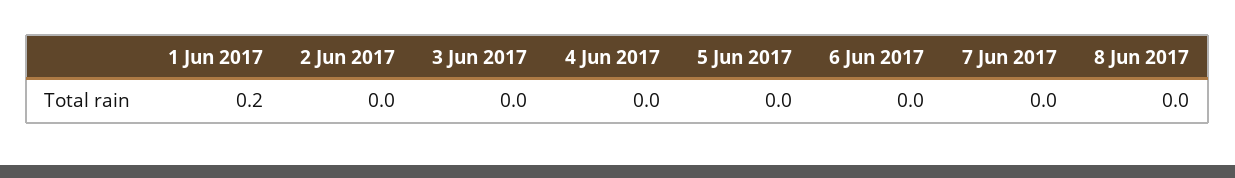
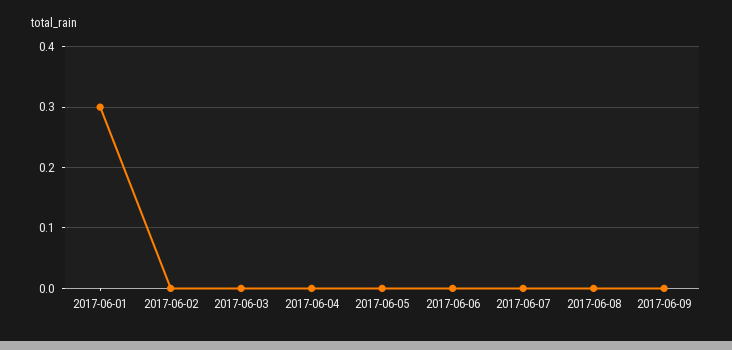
1 Jun 2017: 0.2 -> 0.3
2017-06-09: none -> 0

